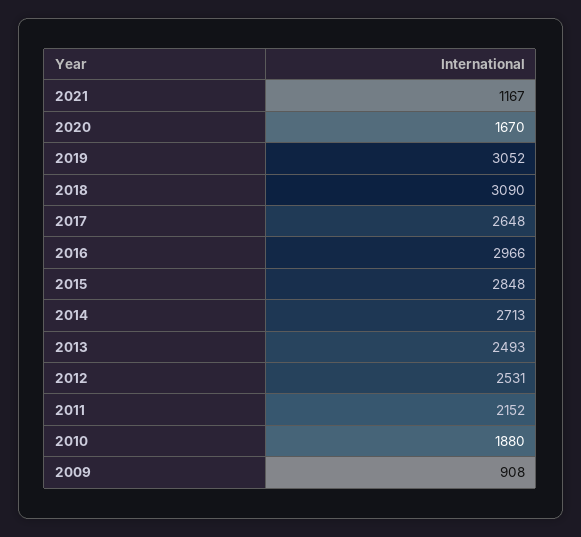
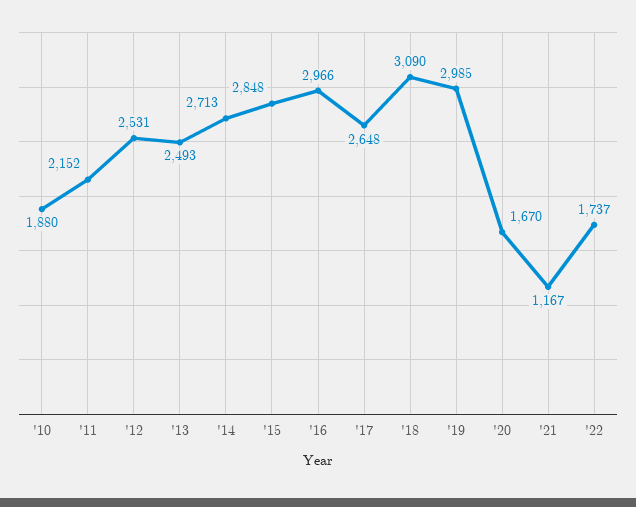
2019: 3052 -> 2985
2009: 908 -> none
'22: none -> 1737

